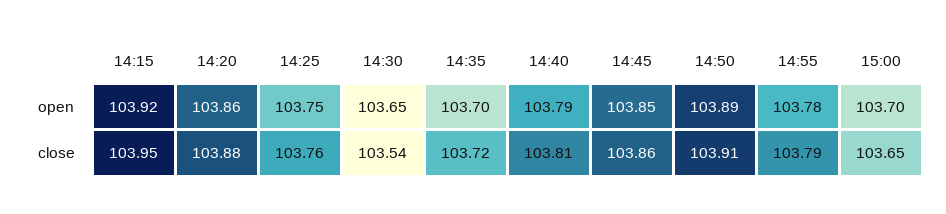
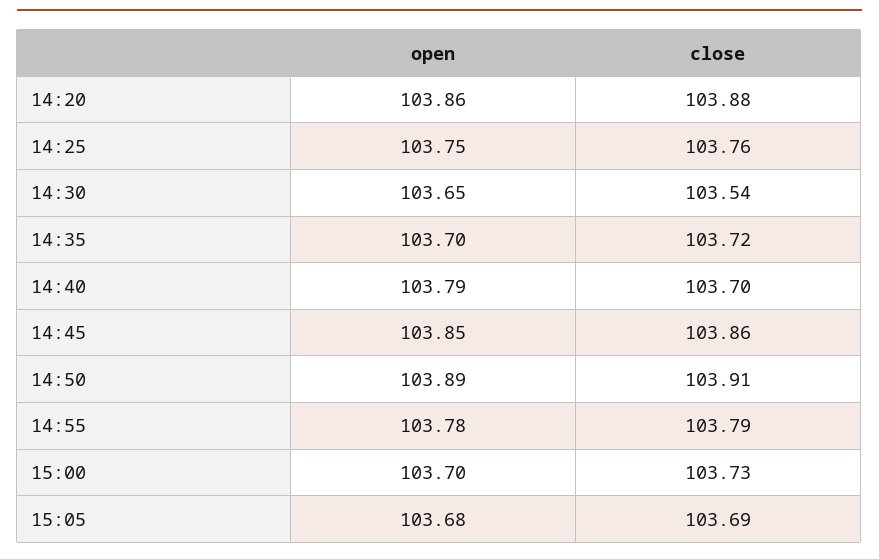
14:15, open: 103.92 -> none
14:15, close: 103.95 -> none
14:40, close: 103.81 -> 103.7
15:00, close: 103.65 -> 103.73
15:05, open: none -> 103.68
15:05, close: none -> 103.69

